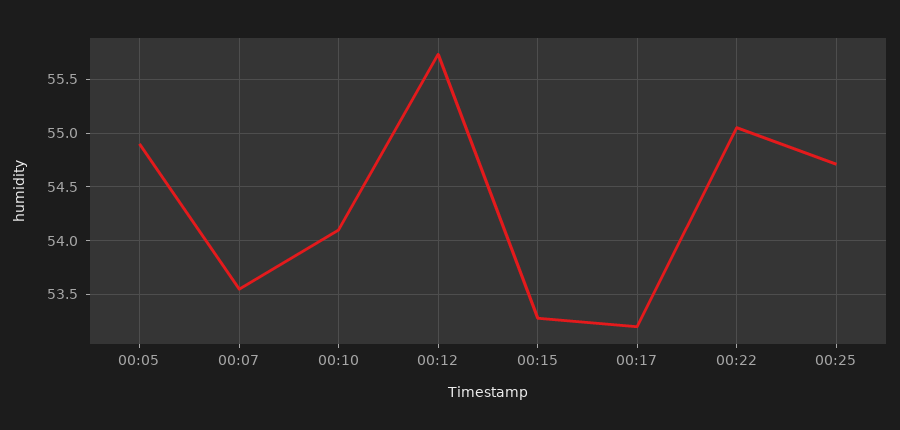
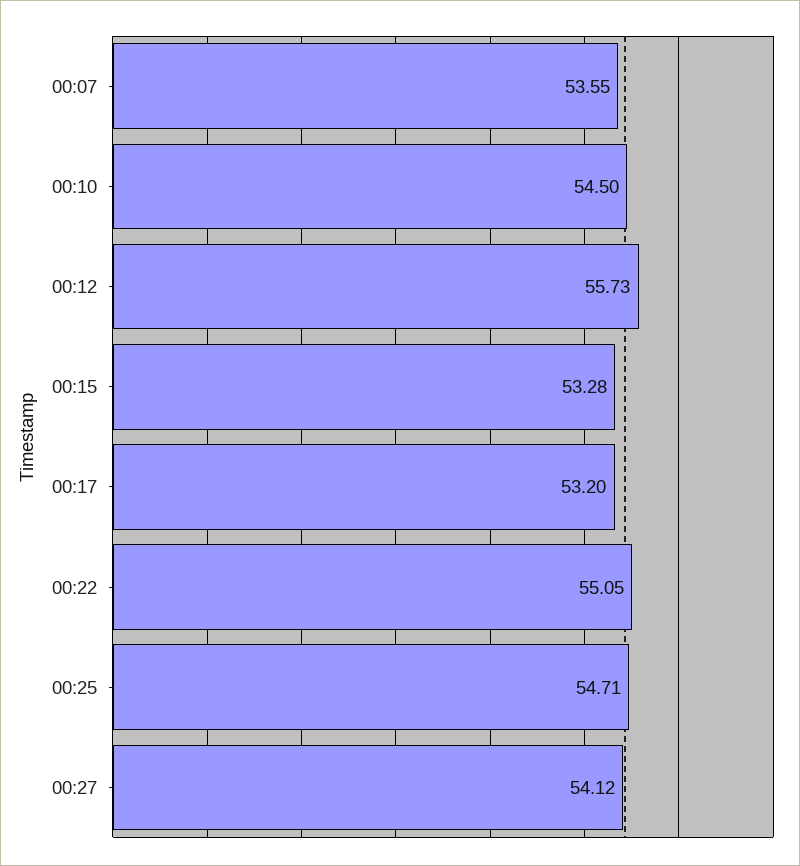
00:05: 54.9 -> none
00:10: 54.1 -> 54.5
00:27: none -> 54.12

